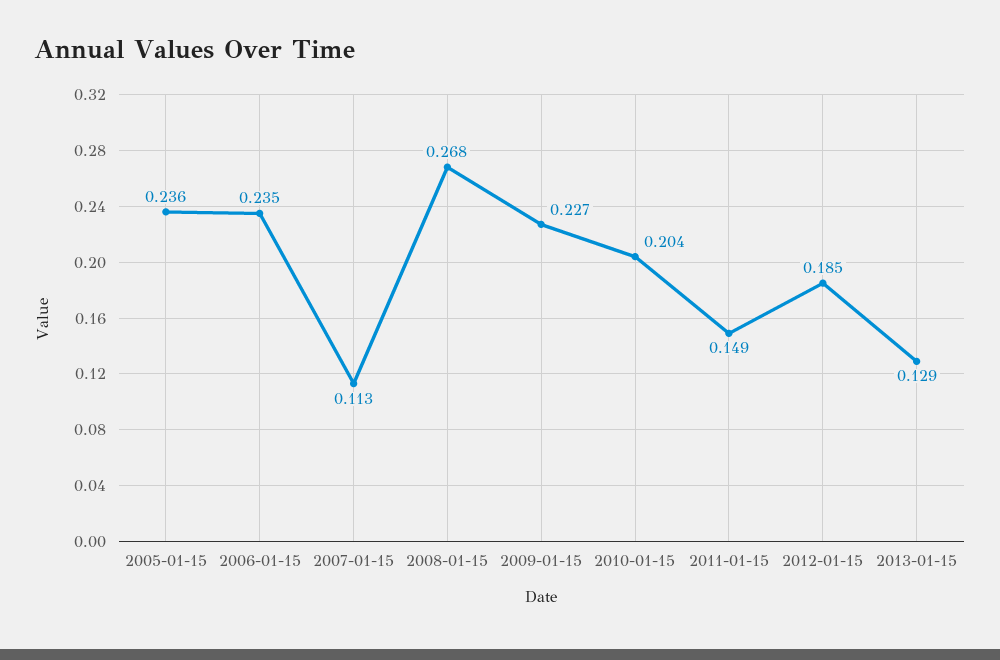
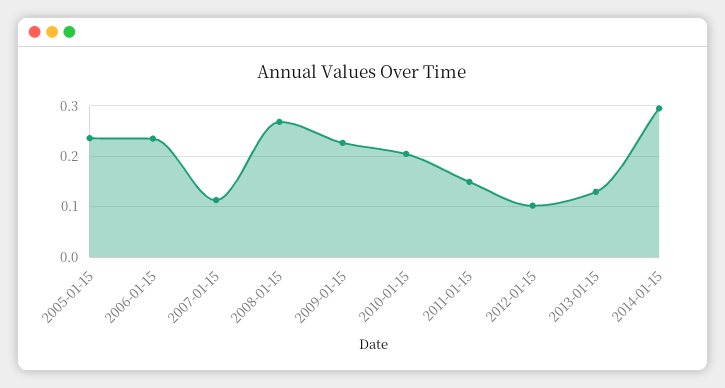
2012-01-15: 0.185 -> 0.1
2014-01-15: none -> 0.3

